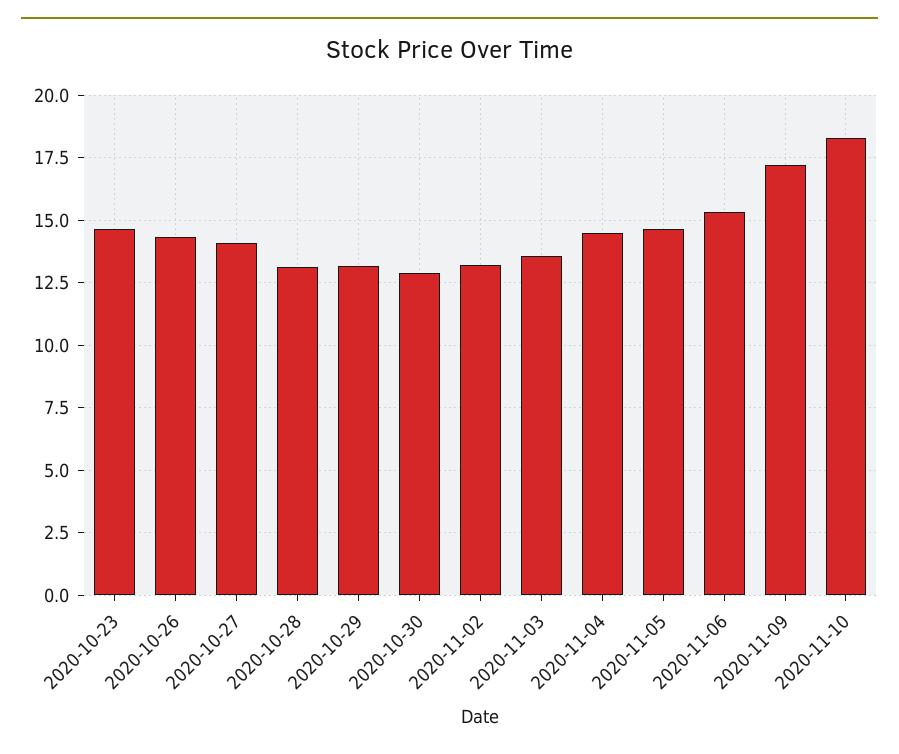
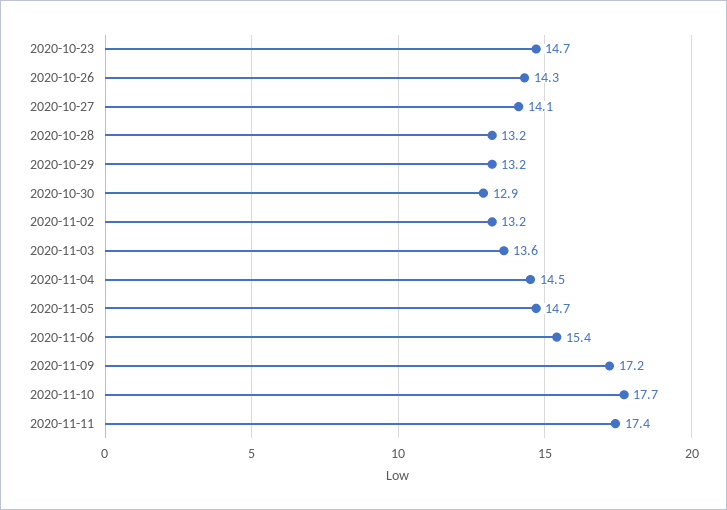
2020-11-10: 18.25 -> 17.7
2020-11-11: none -> 17.4

